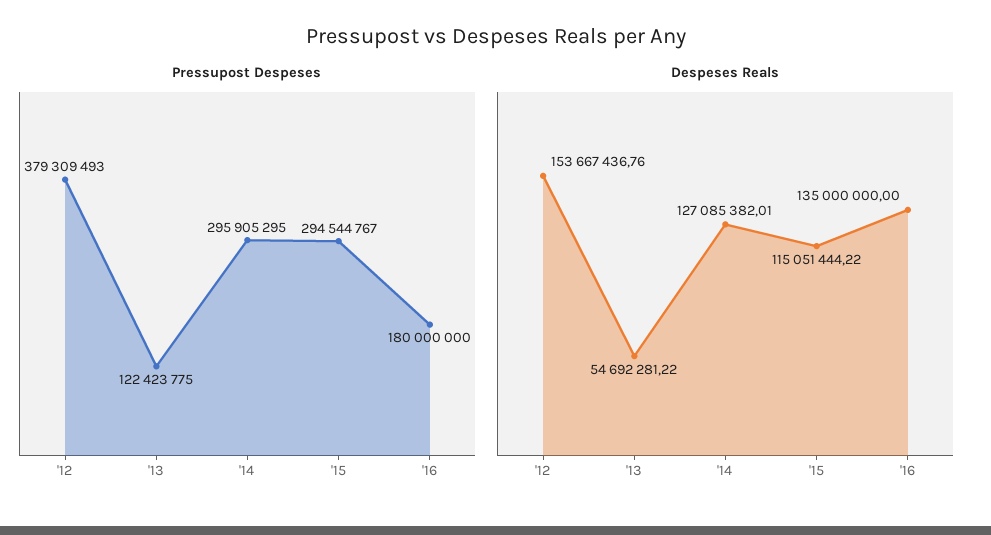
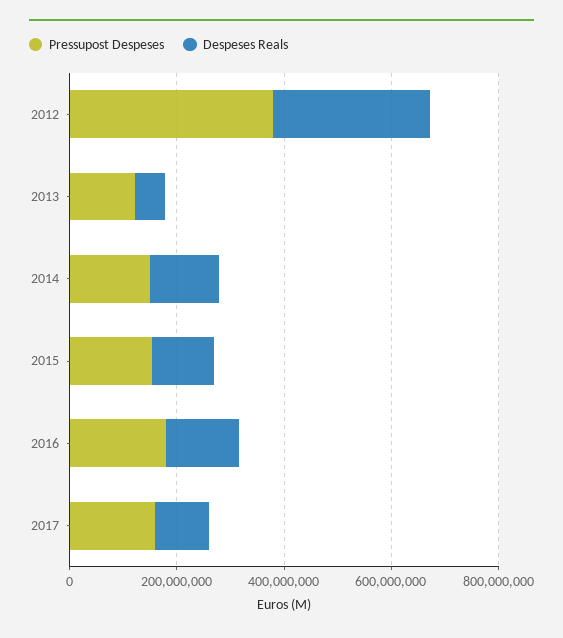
Pressupost Despeses, '14: 295905295 -> 150000000
Pressupost Despeses, '15: 294544767 -> 150000000
Despeses Reals, '12: 153667436.76 -> 300000000
Pressupost Despeses, 2017: none -> 150000000
Despeses Reals, 2017: none -> 100000000

